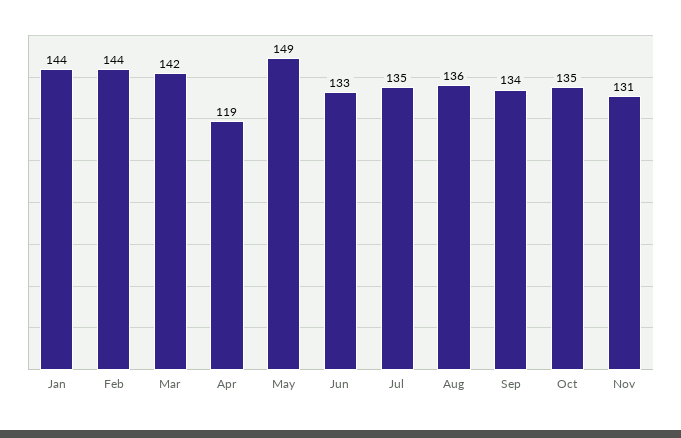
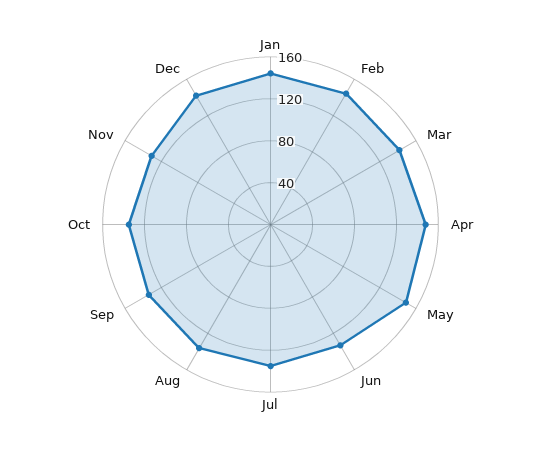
Apr: 119 -> 150
Dec: none -> 140

